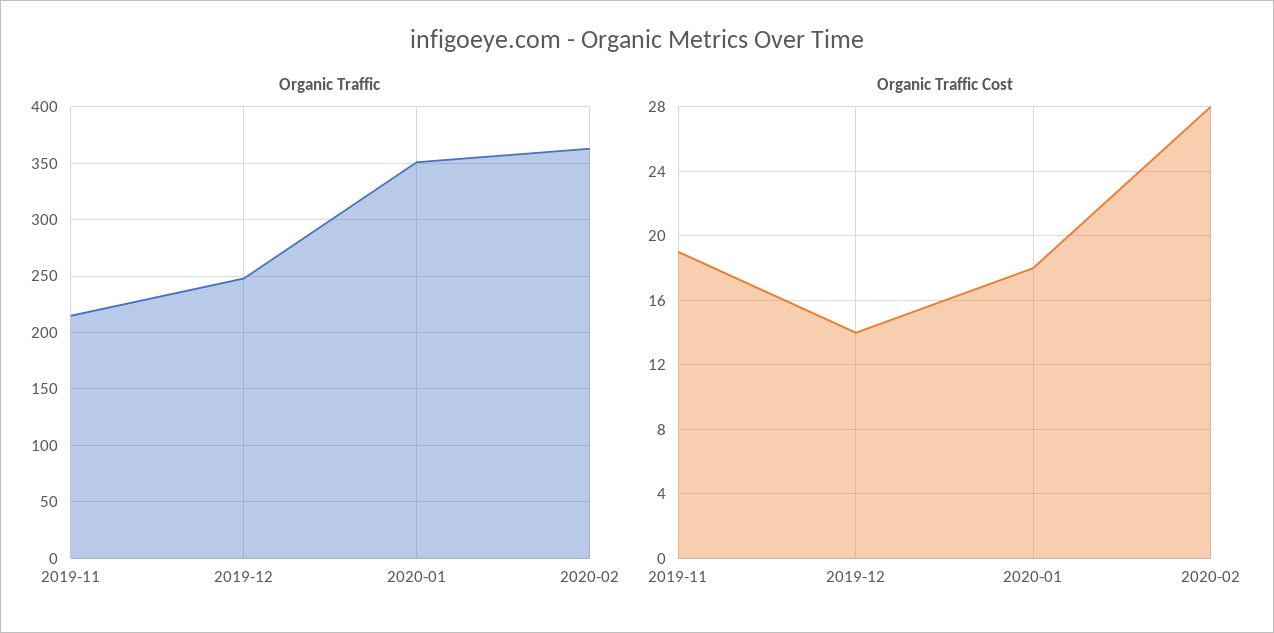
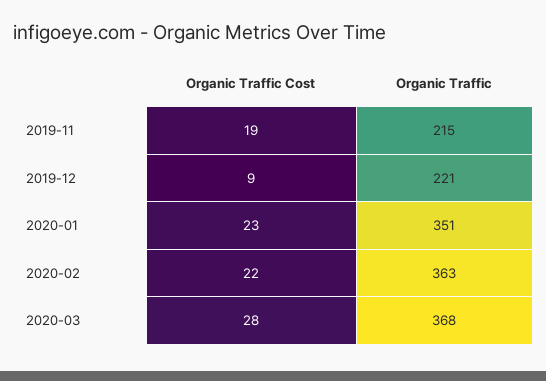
Organic Traffic, 2019-12: 250 -> 221
Organic Traffic Cost, 2019-12: 14 -> 9
Organic Traffic Cost, 2020-01: 18 -> 23
Organic Traffic Cost, 2020-02: 28 -> 22
Organic Traffic Cost, 2020-03: none -> 28
Organic Traffic, 2020-03: none -> 368

